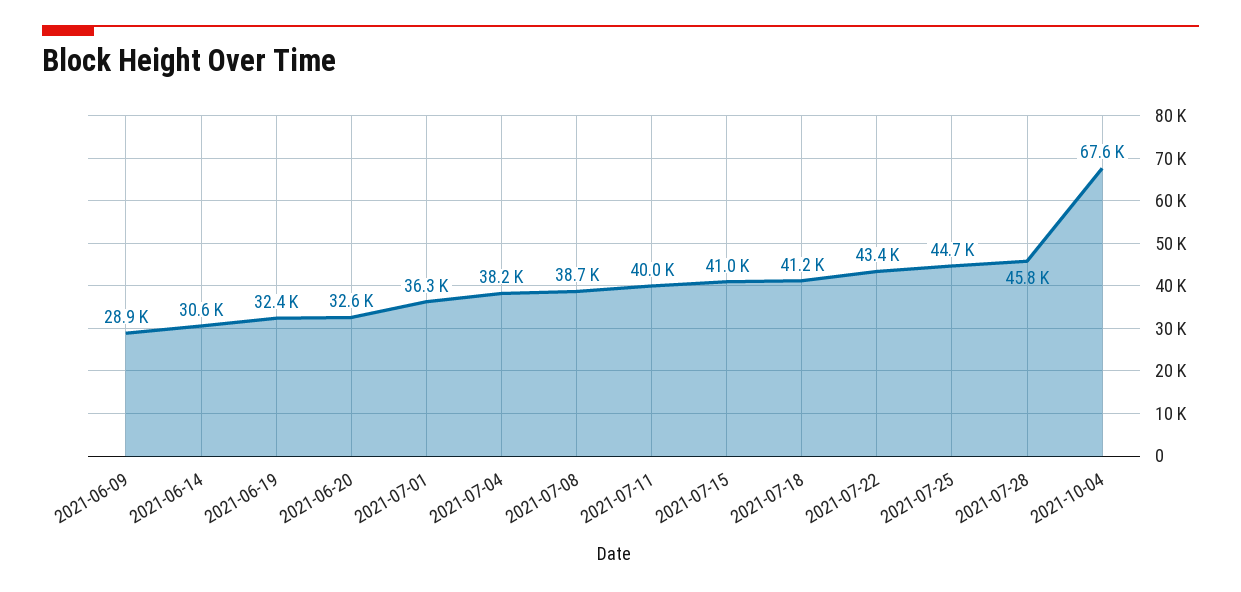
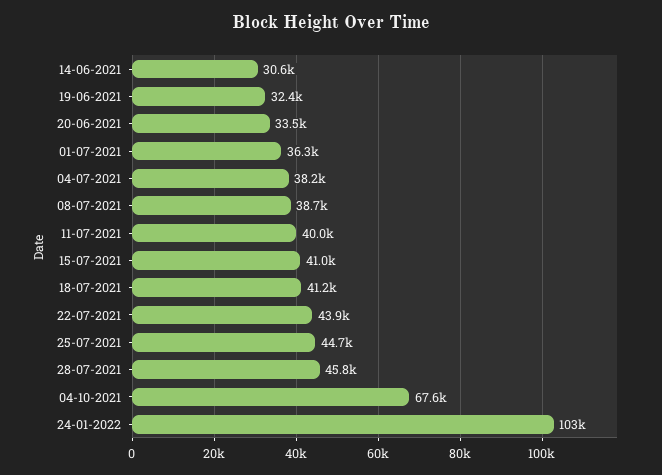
2021-06-09: 28900 -> none
2021-06-20: 32600 -> 33500
2021-07-22: 43400 -> 43900
24-01-2022: none -> 103000

